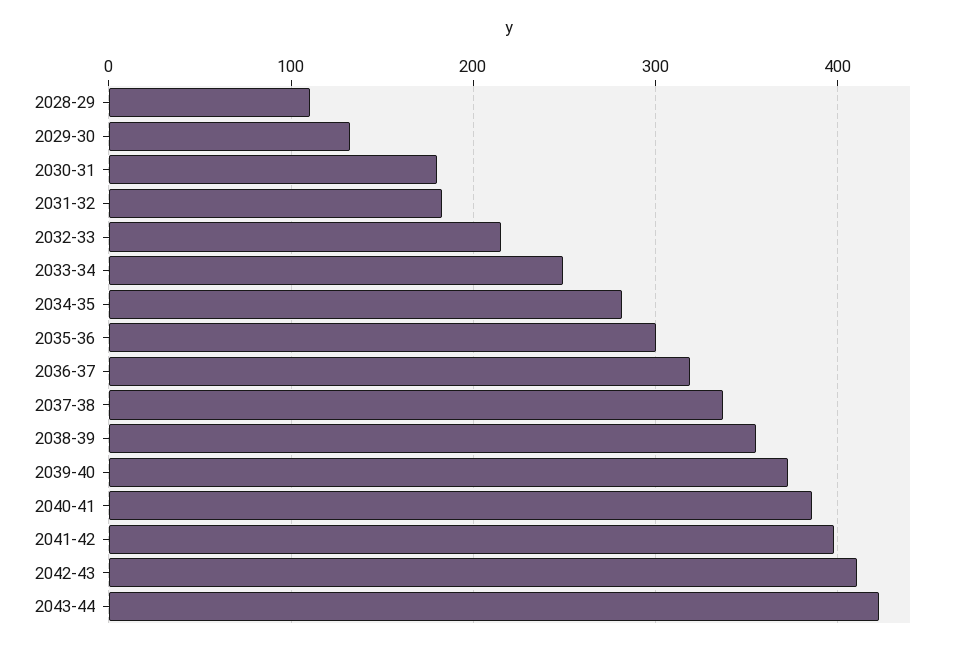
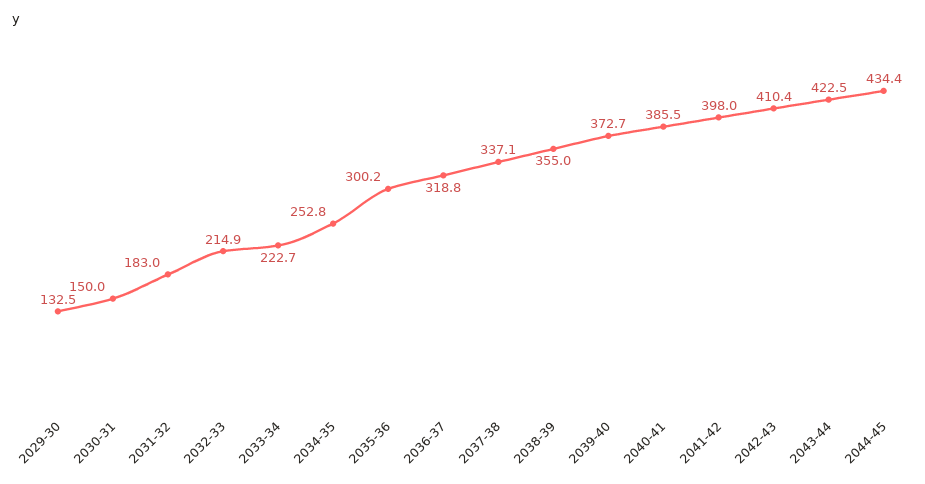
2028-29: 110 -> none
2030-31: 180 -> 150
2033-34: 250 -> 222.7
2034-35: 280 -> 252.8
2044-45: none -> 434.4

